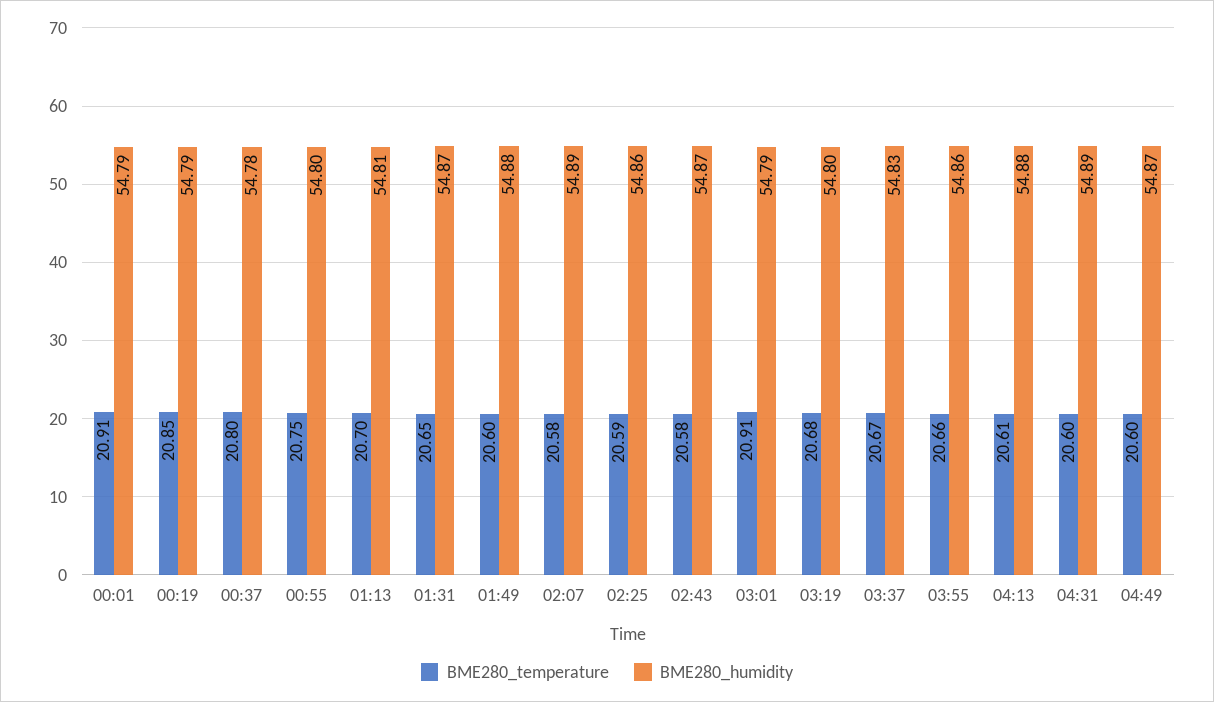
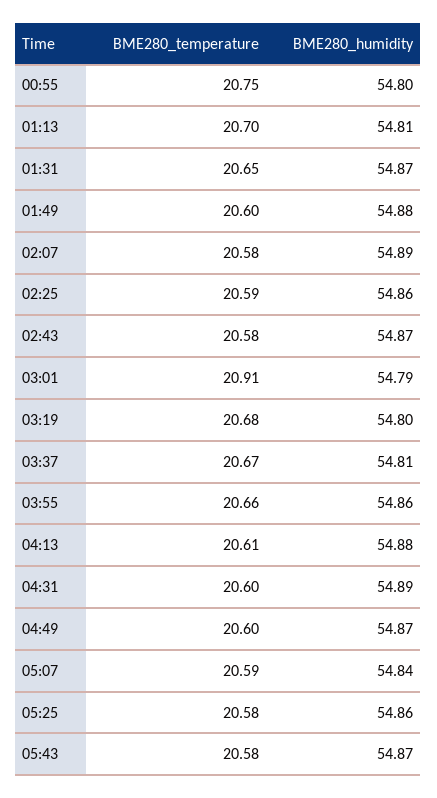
BME280_temperature, 00:01: 20.91 -> none
BME280_humidity, 00:01: 54.79 -> none
BME280_temperature, 00:19: 20.85 -> none
BME280_humidity, 00:19: 54.79 -> none
BME280_temperature, 00:37: 20.8 -> none
BME280_humidity, 00:37: 54.78 -> none
BME280_humidity, 03:37: 54.83 -> 54.81
BME280_temperature, 05:07: none -> 20.59
BME280_humidity, 05:07: none -> 54.84
BME280_temperature, 05:25: none -> 20.58
BME280_humidity, 05:25: none -> 54.86
BME280_temperature, 05:43: none -> 20.58
BME280_humidity, 05:43: none -> 54.87

